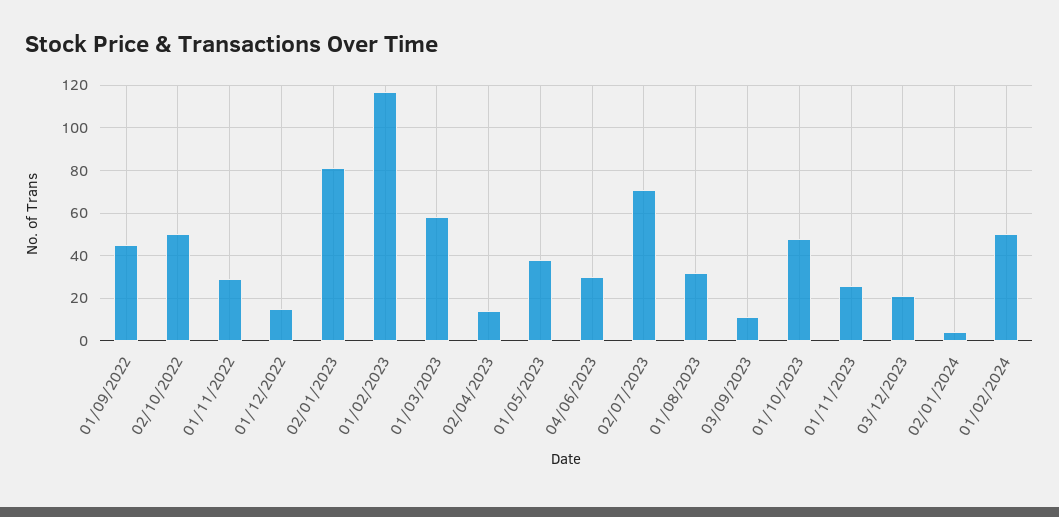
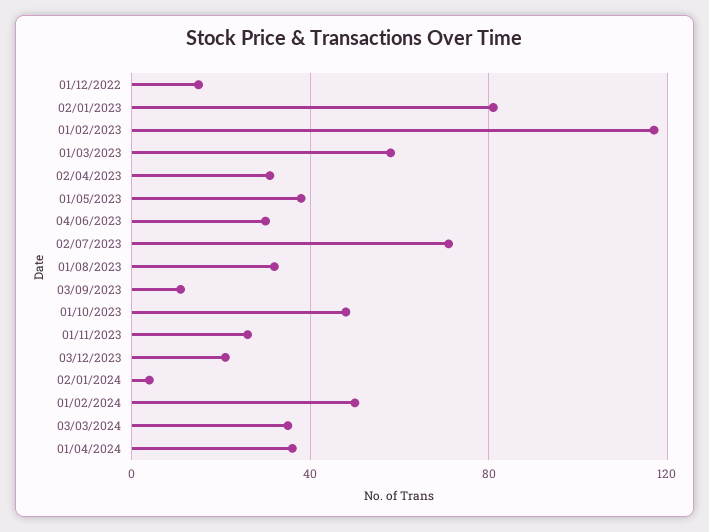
01/09/2022: 45 -> none
02/10/2022: 50 -> none
01/11/2022: 30 -> none
02/04/2023: 15 -> 30
03/03/2024: none -> 35
01/04/2024: none -> 35

